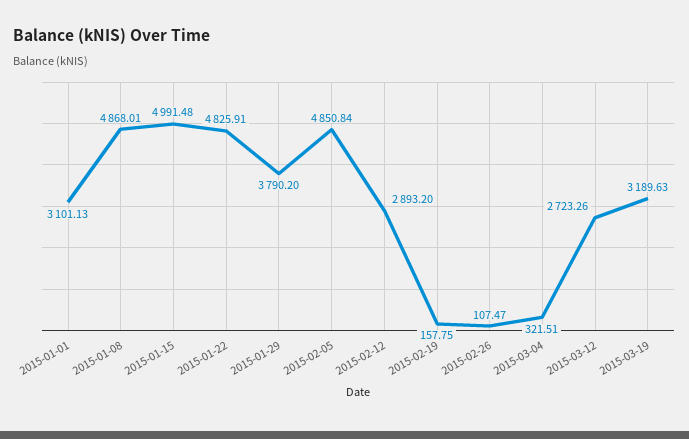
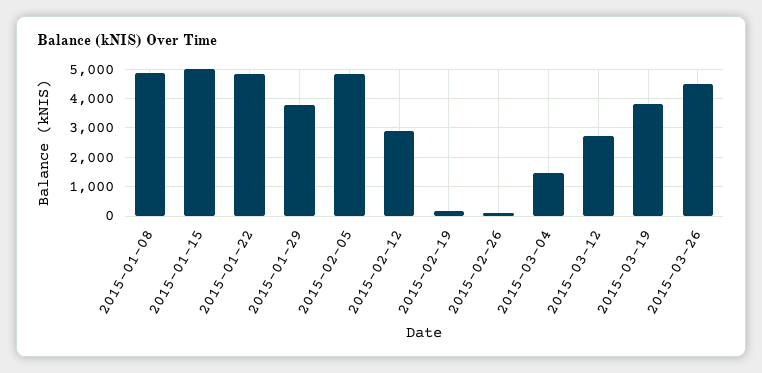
2015-01-01: 3101.13 -> none
2015-03-04: 321.51 -> 1500
2015-03-19: 3189.63 -> 3750
2015-03-26: none -> 4500

